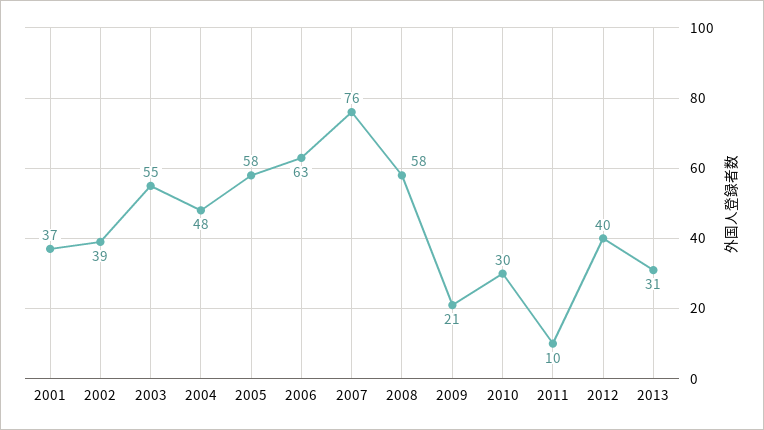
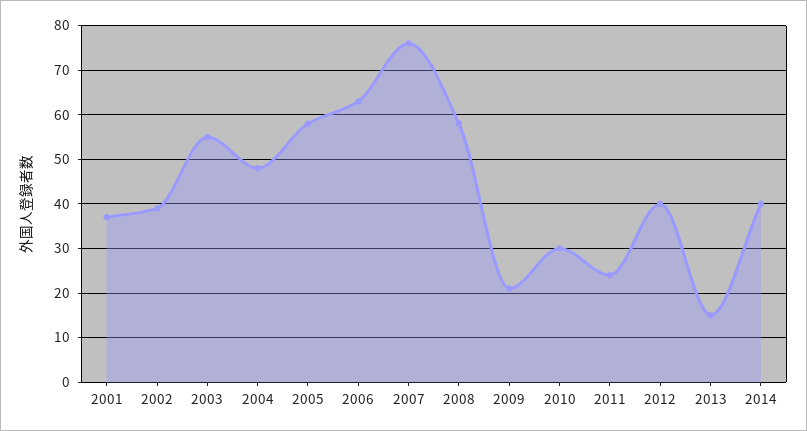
2011: 10 -> 25
2013: 31 -> 15
2014: none -> 40

